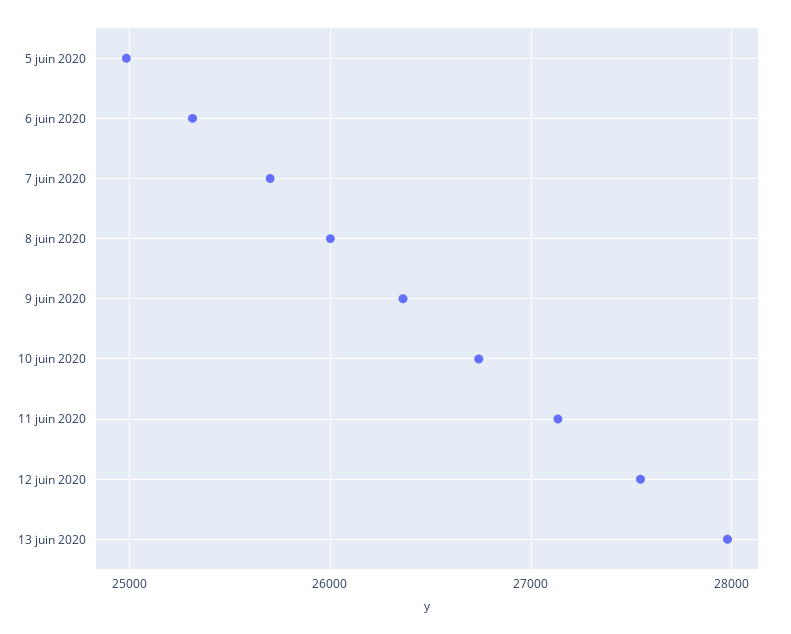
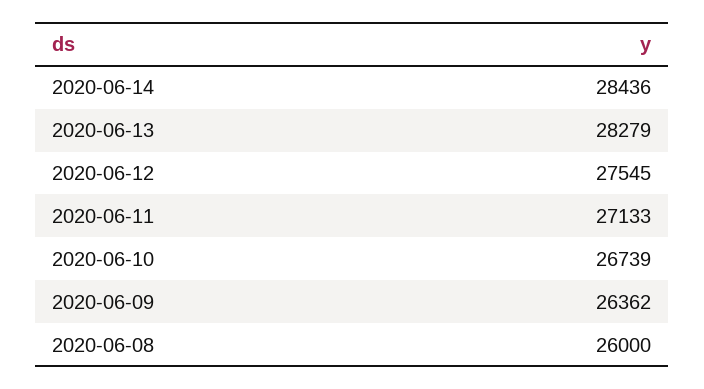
5 juin 2020: 25000 -> none
6 juin 2020: 25300 -> none
7 juin 2020: 25700 -> none
13 juin 2020: 28000 -> 28279
2020-06-14: none -> 28436

